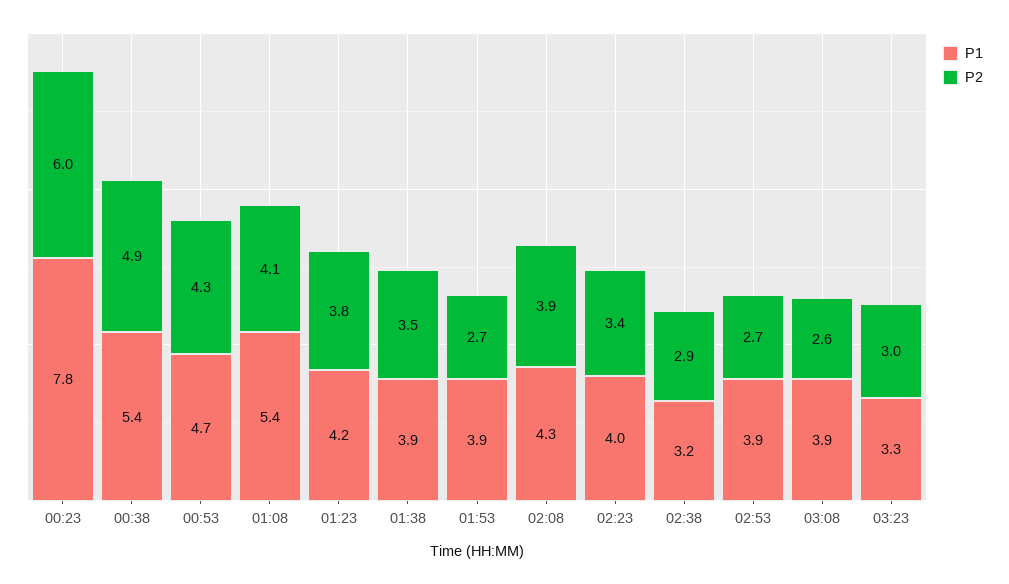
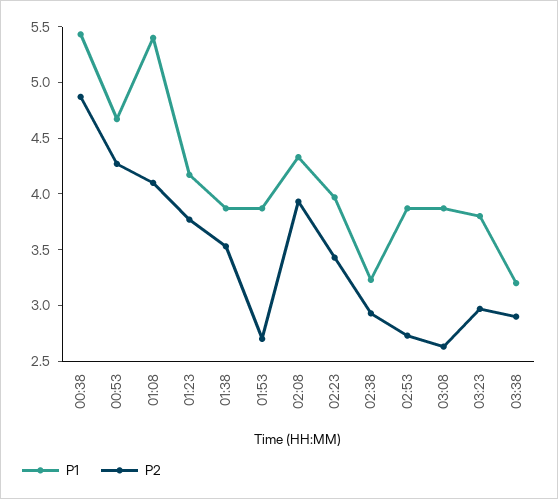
P1, 00:23: 7.8 -> none
P2, 00:23: 6 -> none
P1, 03:23: 3.3 -> 3.8
P1, 03:38: none -> 3.2
P2, 03:38: none -> 2.9

